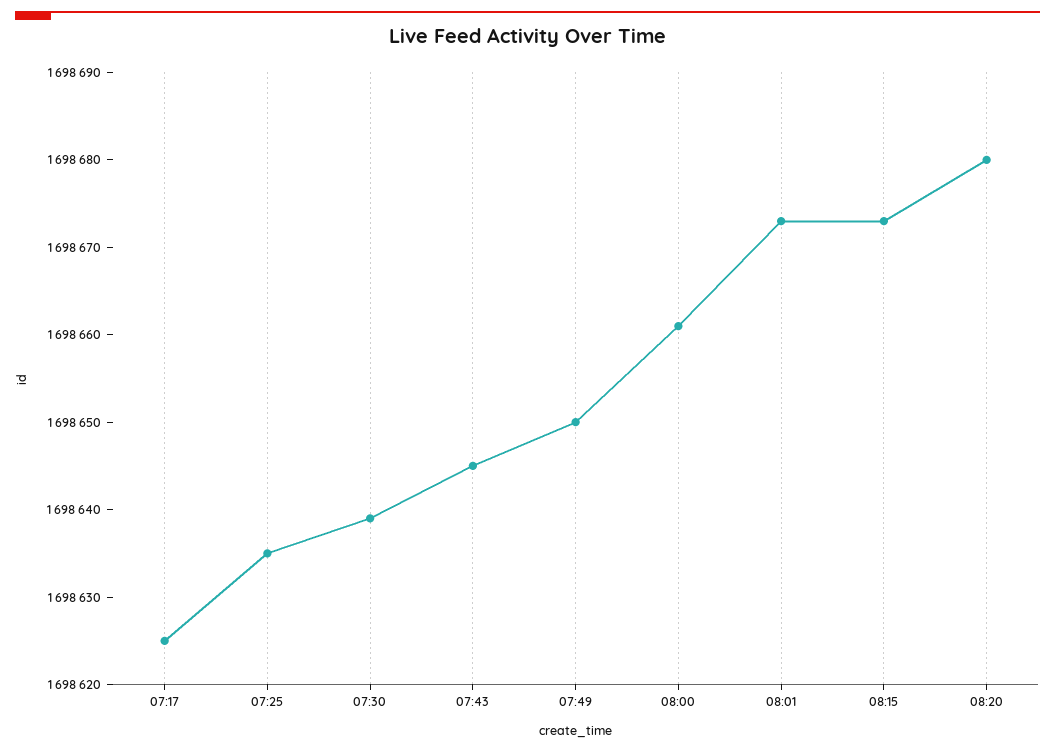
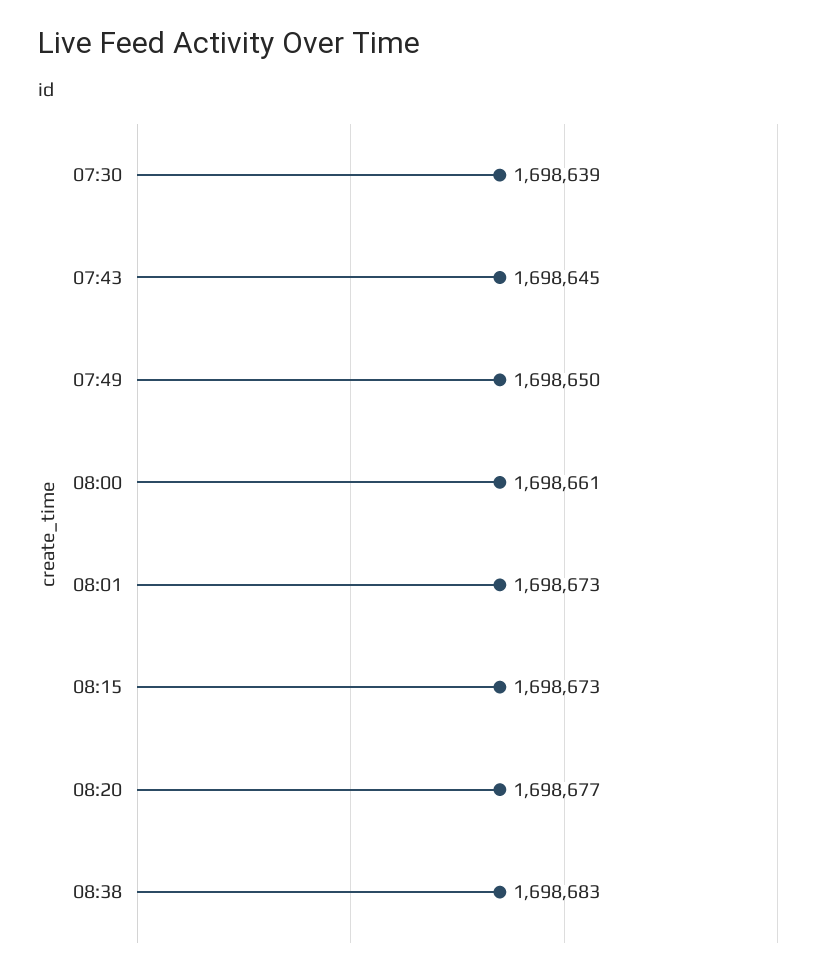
07:17: 1698625 -> none
07:25: 1698635 -> none
08:20: 1698680 -> 1698677
08:38: none -> 1698683

